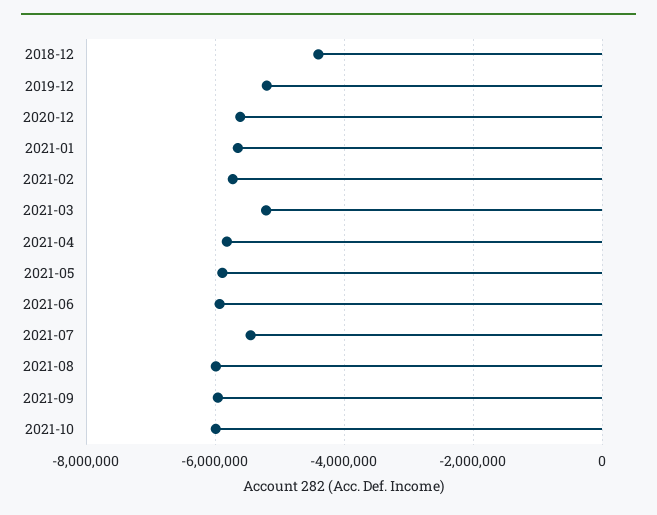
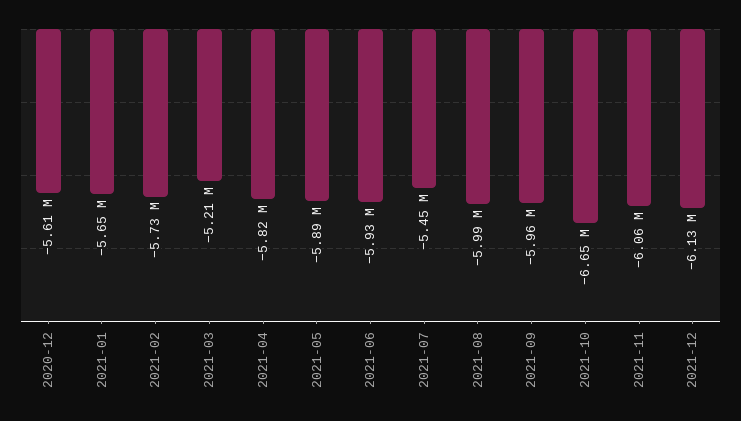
2018-12: -4400000 -> none
2019-12: -5200000 -> none
2021-10: -6000000 -> -6650000
2021-11: none -> -6060000
2021-12: none -> -6130000

